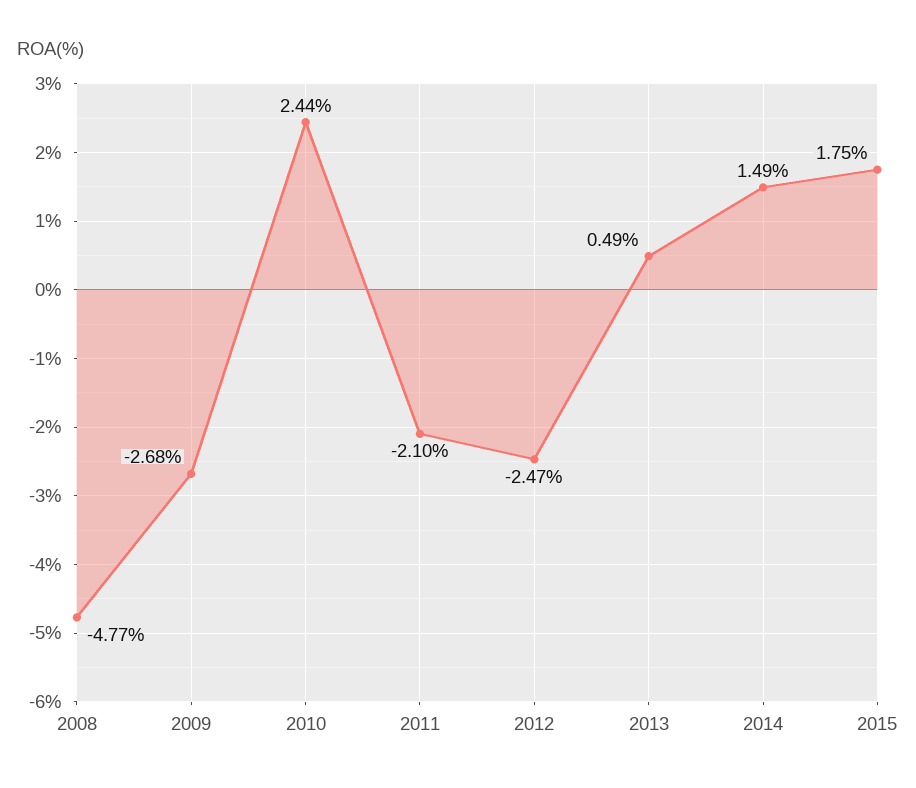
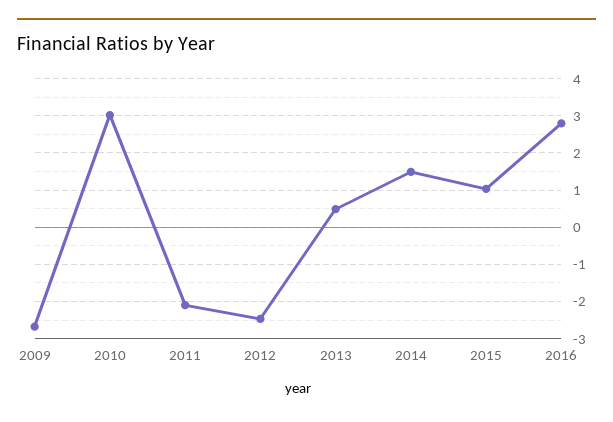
2008: -4.77 -> none
2010: 2.44 -> 3
2015: 1.75 -> 1
2016: none -> 2.8

